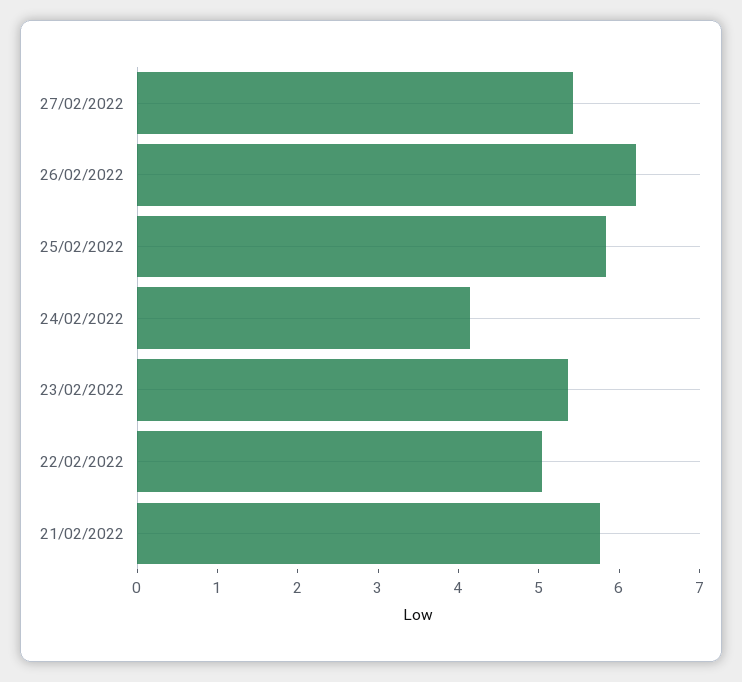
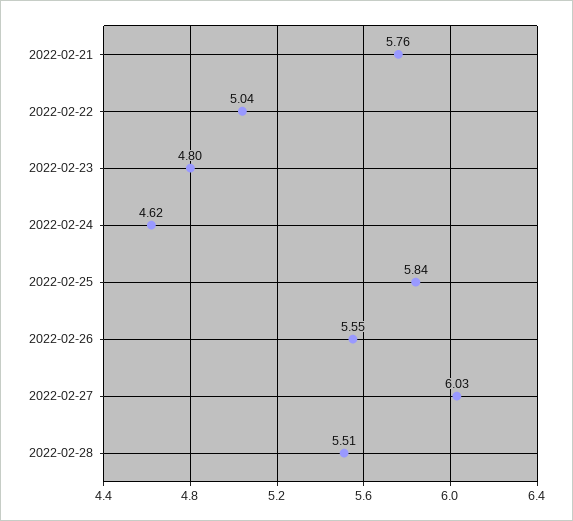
27/02/2022: 5.4 -> 6.03
26/02/2022: 6.2 -> 5.55
24/02/2022: 4.2 -> 4.62
23/02/2022: 5.4 -> 4.8
2022-02-28: none -> 5.51

